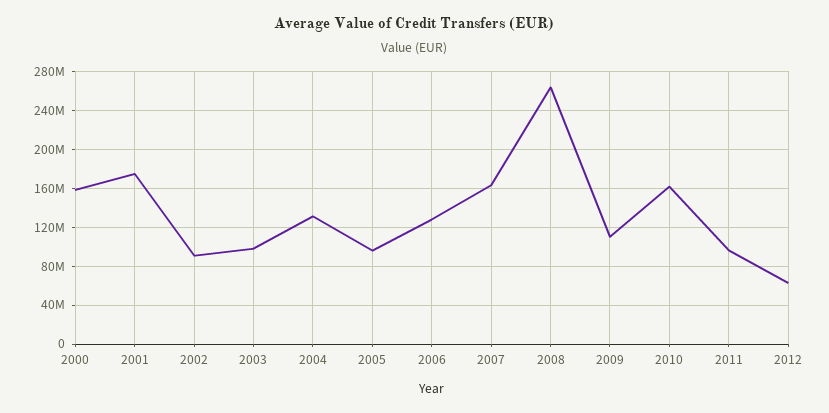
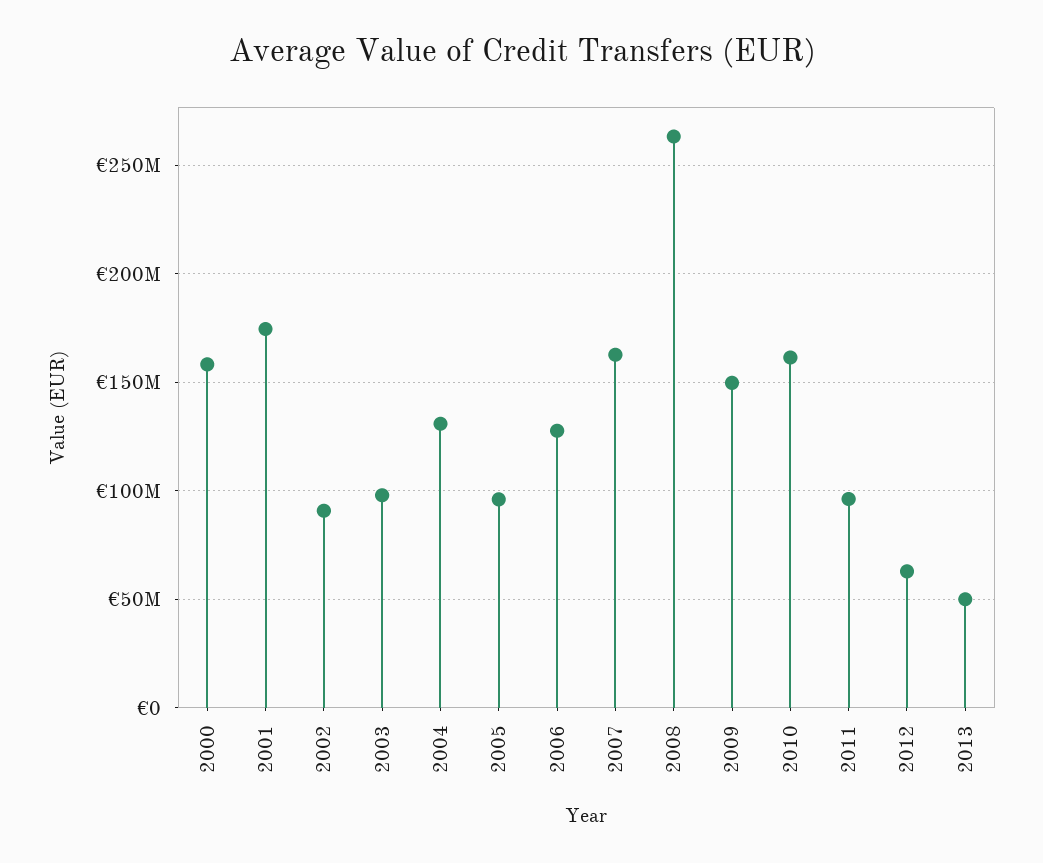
2009: 110000000 -> 150000000
2013: none -> 50000000

